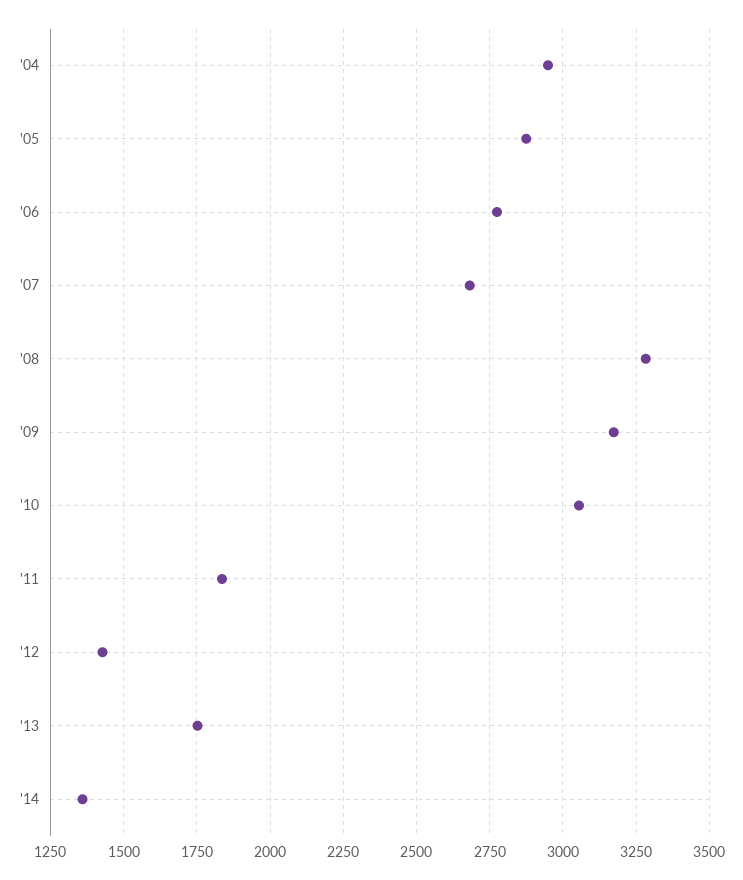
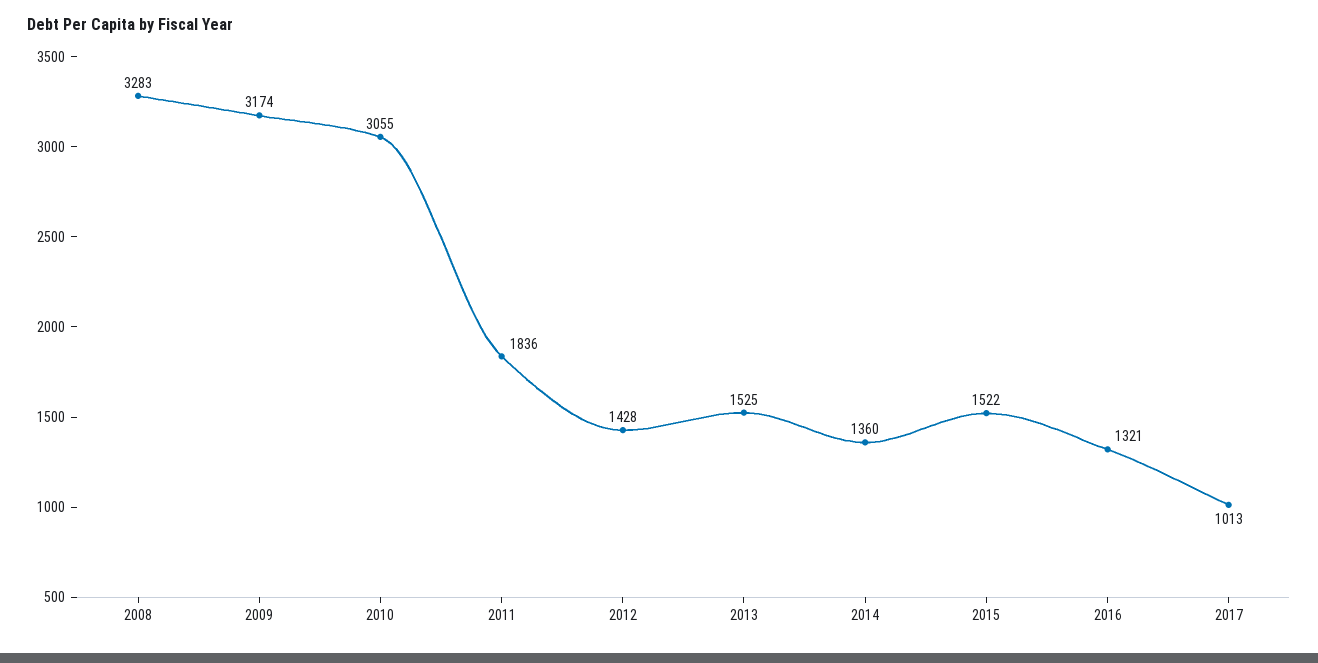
'04: 2950 -> none
'05: 2875 -> none
'06: 2775 -> none
'07: 2675 -> none
'13: 1750 -> 1525
2015: none -> 1522
2016: none -> 1321
2017: none -> 1013

